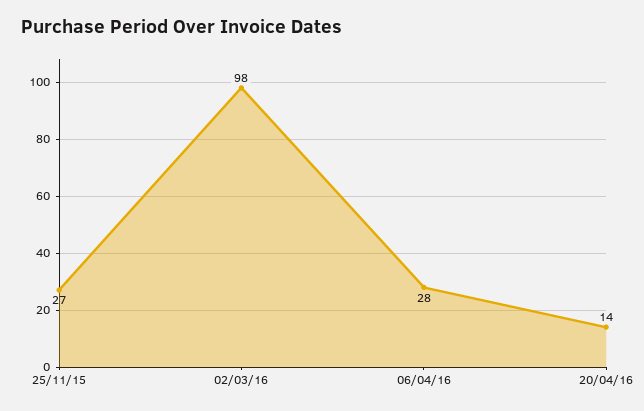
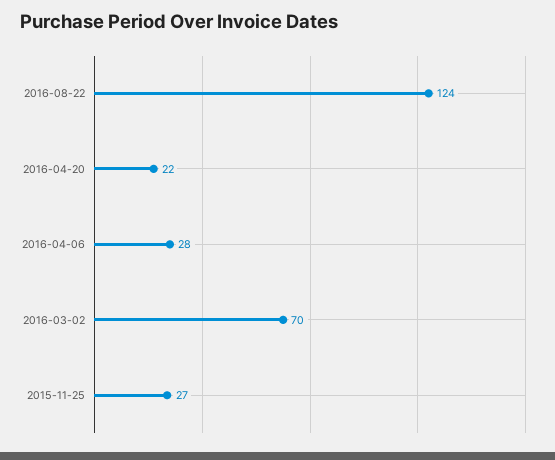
02/03/16: 98 -> 70
20/04/16: 14 -> 22
2016-08-22: none -> 124

